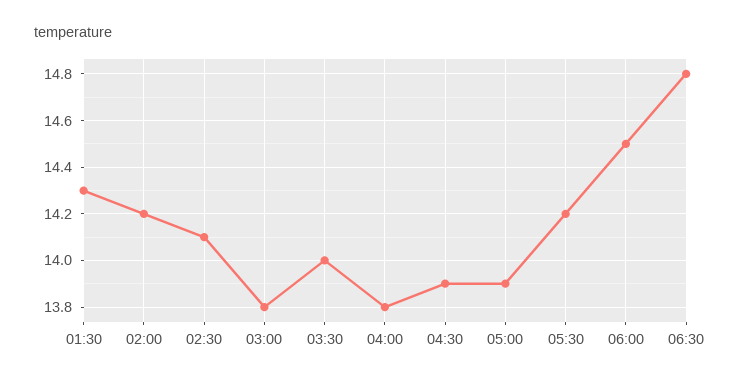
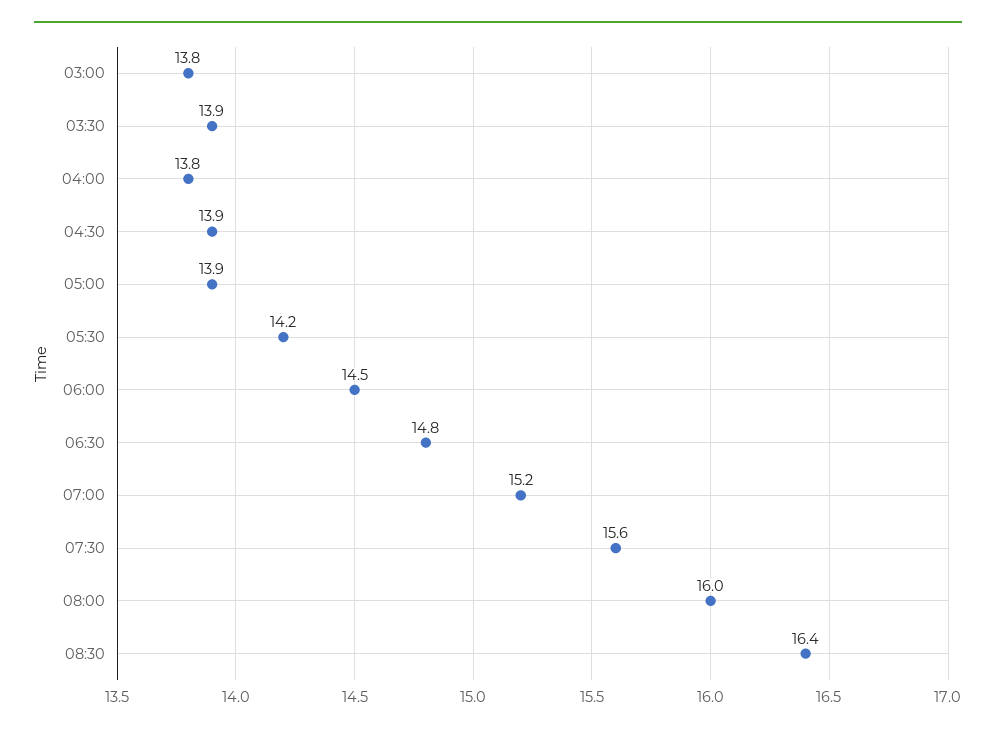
01:30: 14.3 -> none
02:00: 14.2 -> none
02:30: 14.1 -> none
03:30: 14 -> 13.9
07:00: none -> 15.2
07:30: none -> 15.6
08:00: none -> 16
08:30: none -> 16.4

